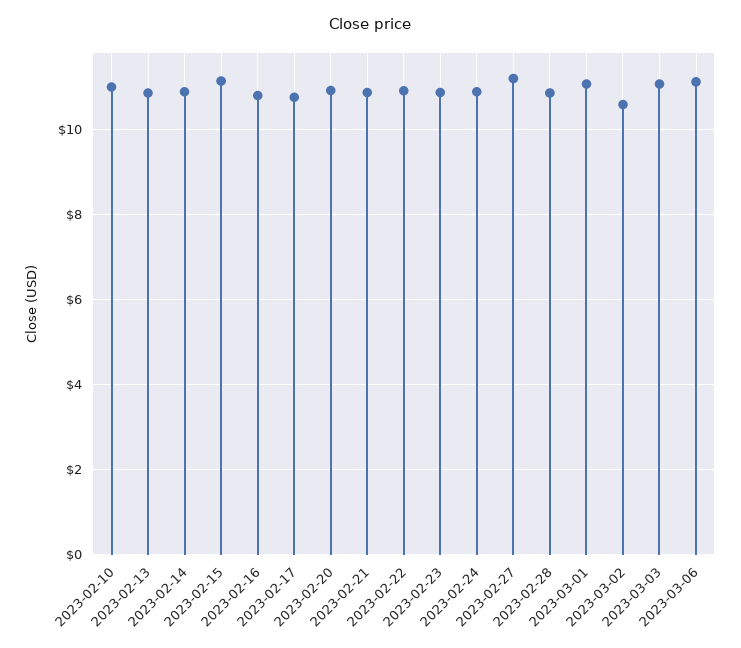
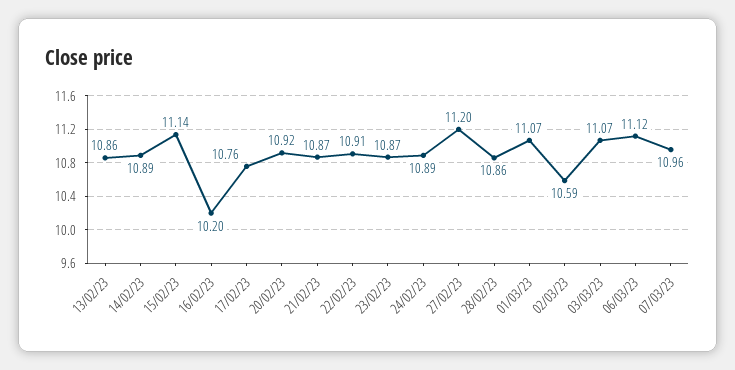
2023-02-10: 11 -> none
2023-02-16: 10.8 -> 10.2
07/03/23: none -> 10.96

